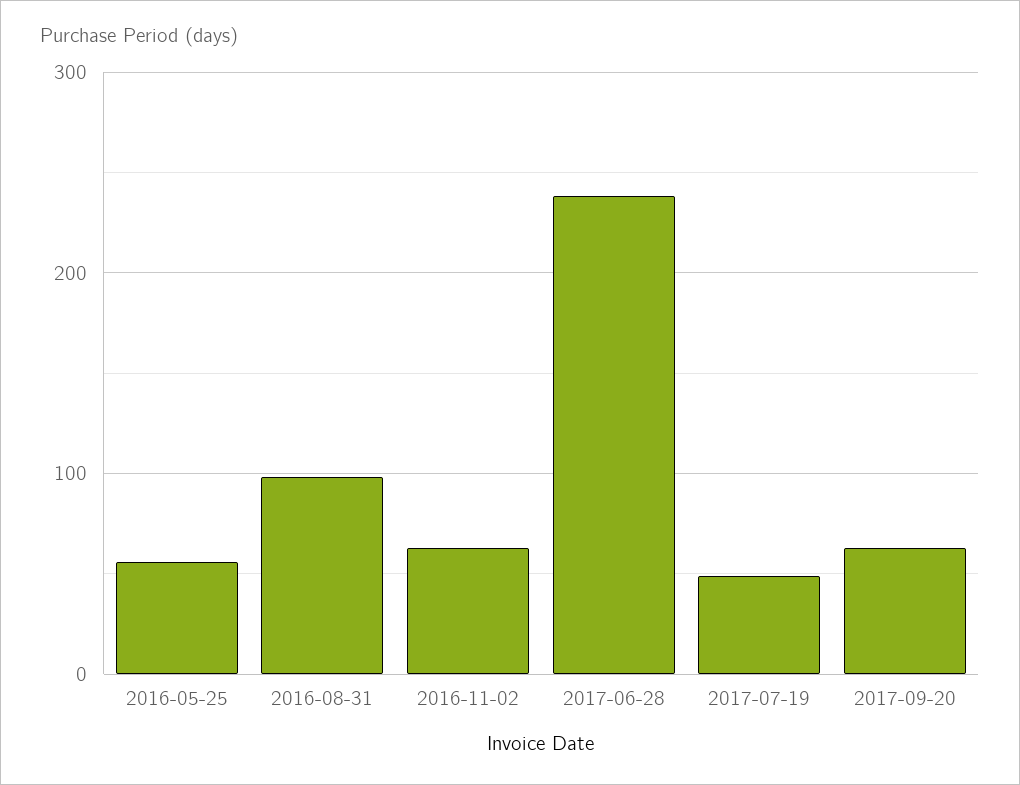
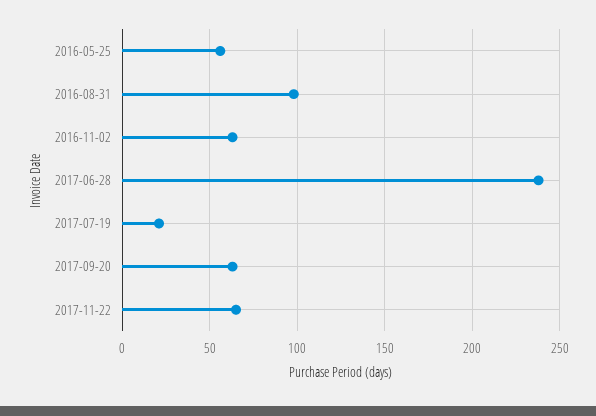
2017-07-19: 50 -> 20
2017-11-22: none -> 65

